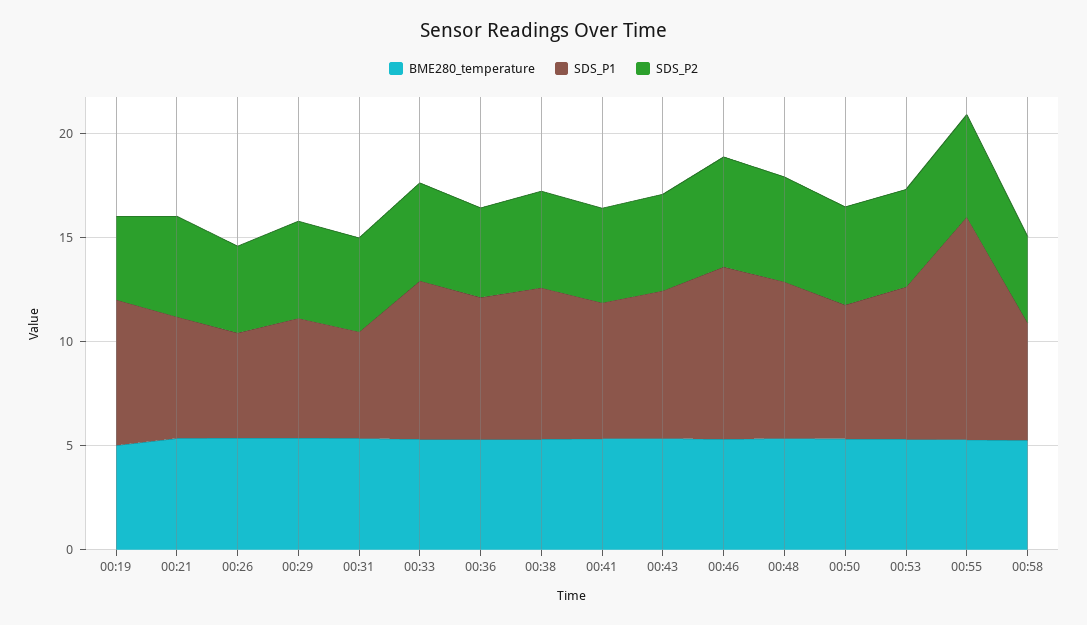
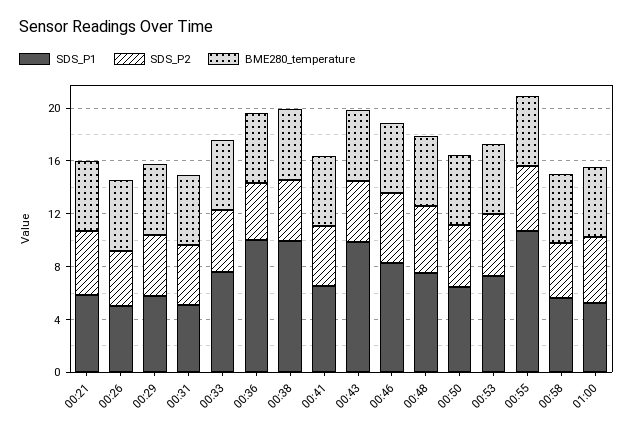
BME280_temperature, 00:19: 5 -> none
SDS_P1, 00:19: 7 -> none
SDS_P2, 00:19: 4 -> none
SDS_P1, 00:36: 7 -> 10
SDS_P1, 00:38: 7 -> 10
SDS_P1, 00:43: 7 -> 10
SDS_P1, 01:00: none -> 5
SDS_P2, 01:00: none -> 5
BME280_temperature, 01:00: none -> 5

